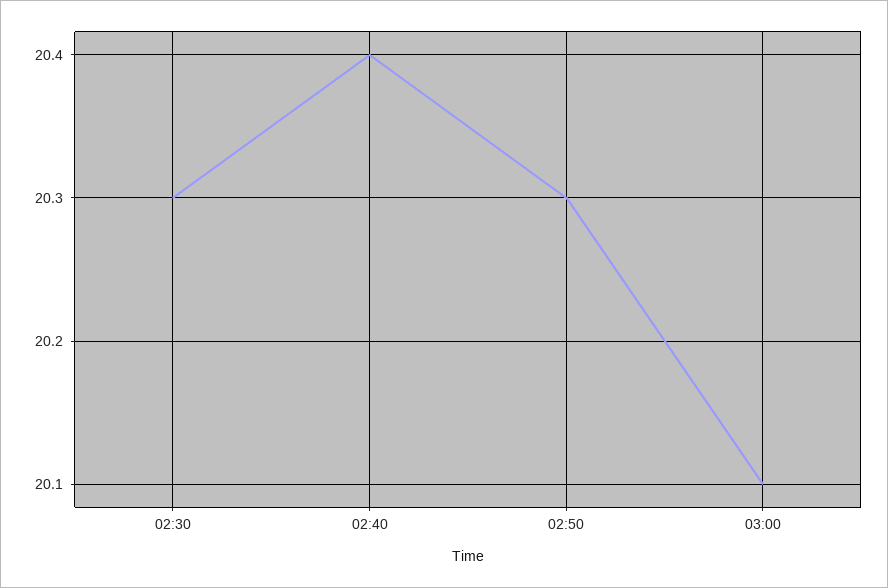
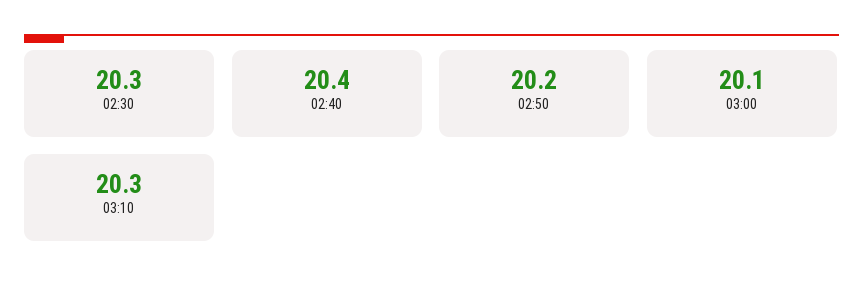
02:50: 20.3 -> 20.2
03:10: none -> 20.3

